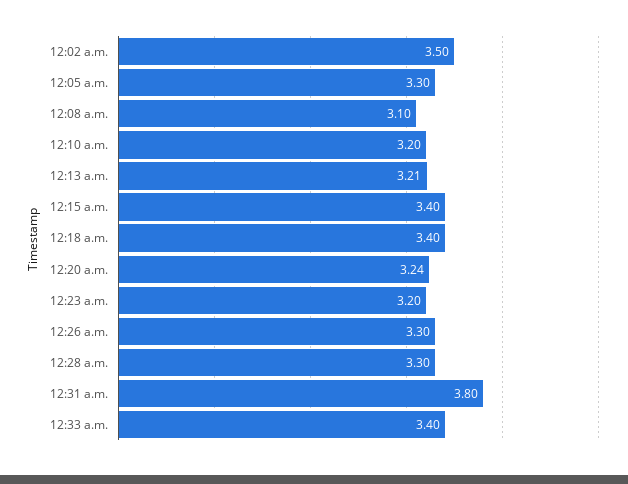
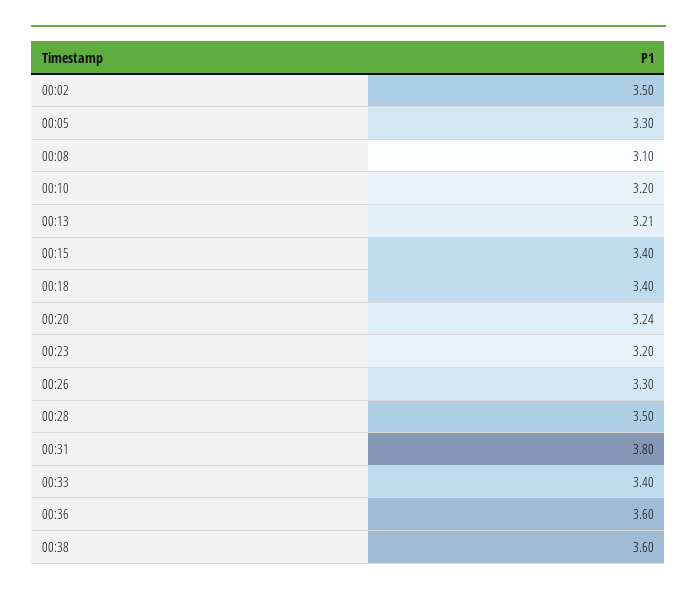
12:28 a.m.: 3.3 -> 3.5
00:36: none -> 3.6
00:38: none -> 3.6

